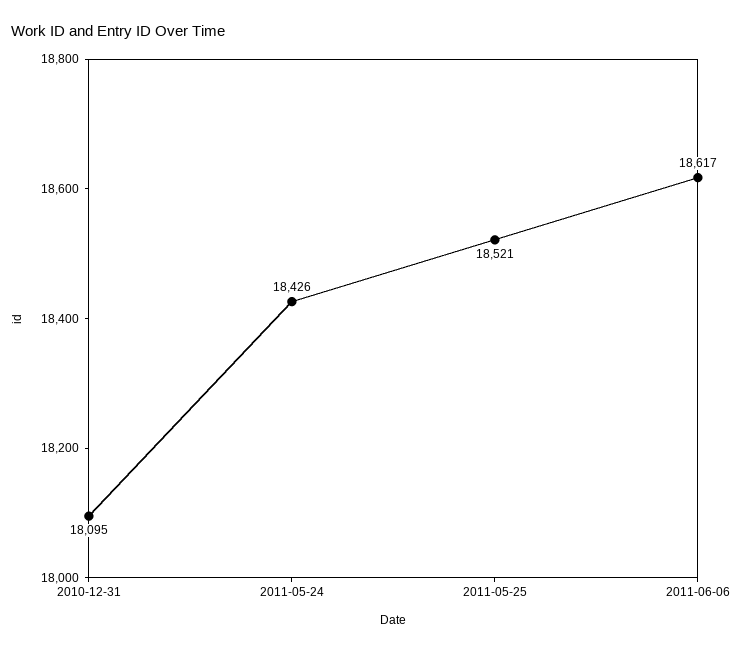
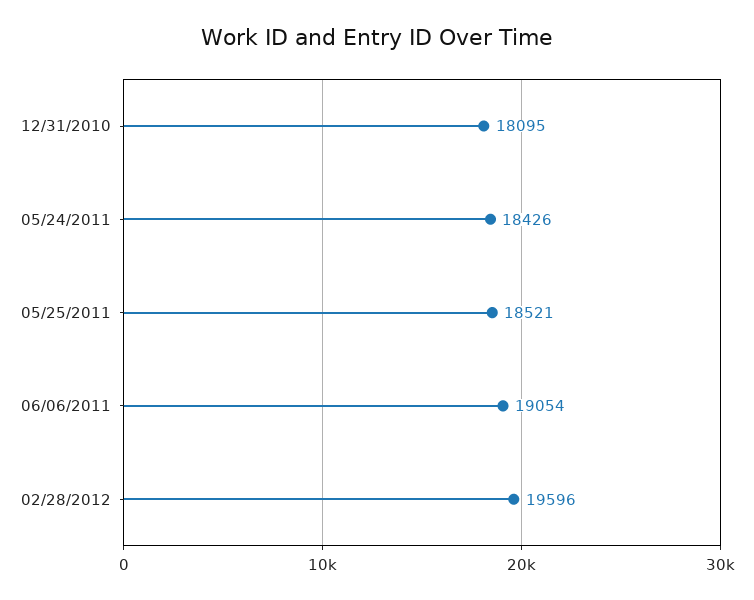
2011-06-06: 18617 -> 19054
02/28/2012: none -> 19596

